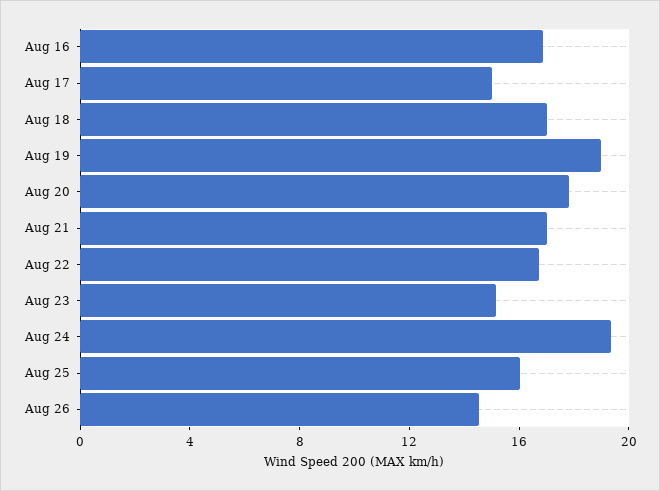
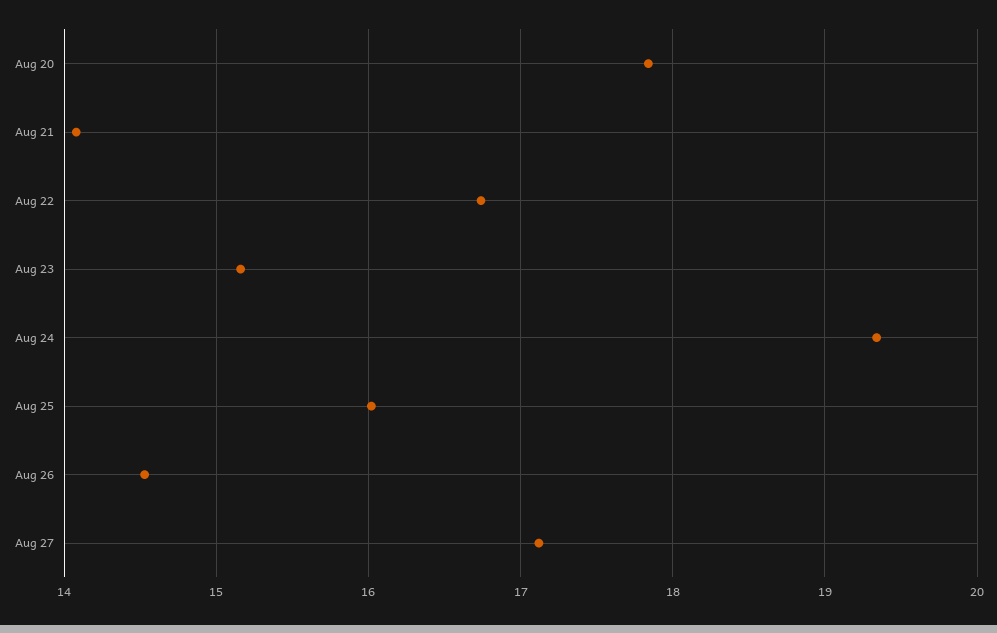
Aug 16: 17 -> none
Aug 17: 15 -> none
Aug 18: 17 -> none
Aug 19: 19 -> none
Aug 21: 17 -> 14.1
Aug 27: none -> 17.1

